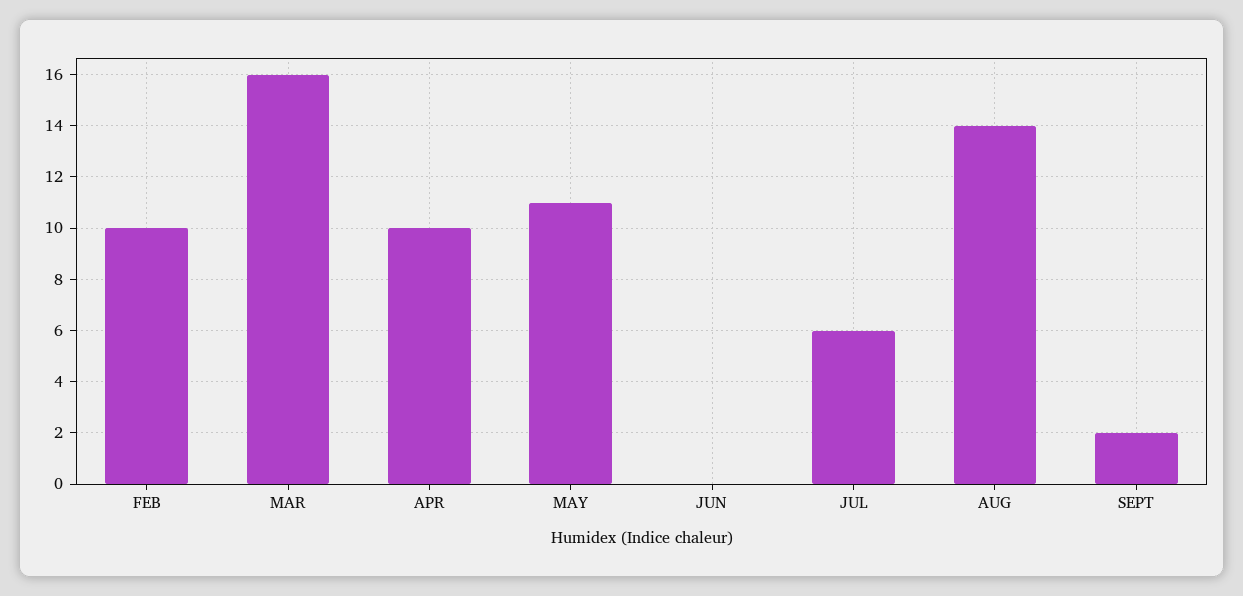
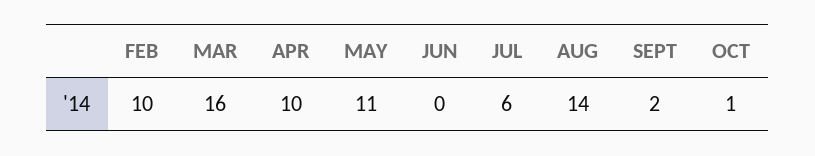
OCT: none -> 1

